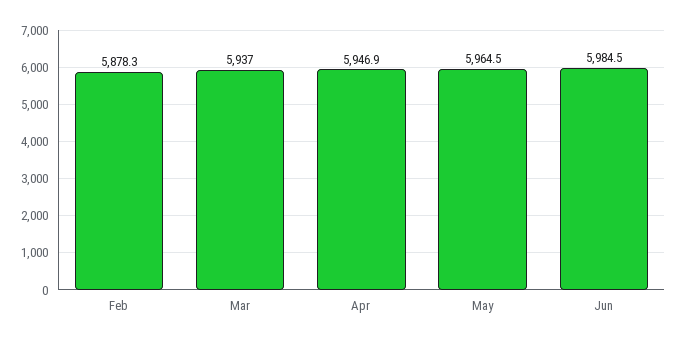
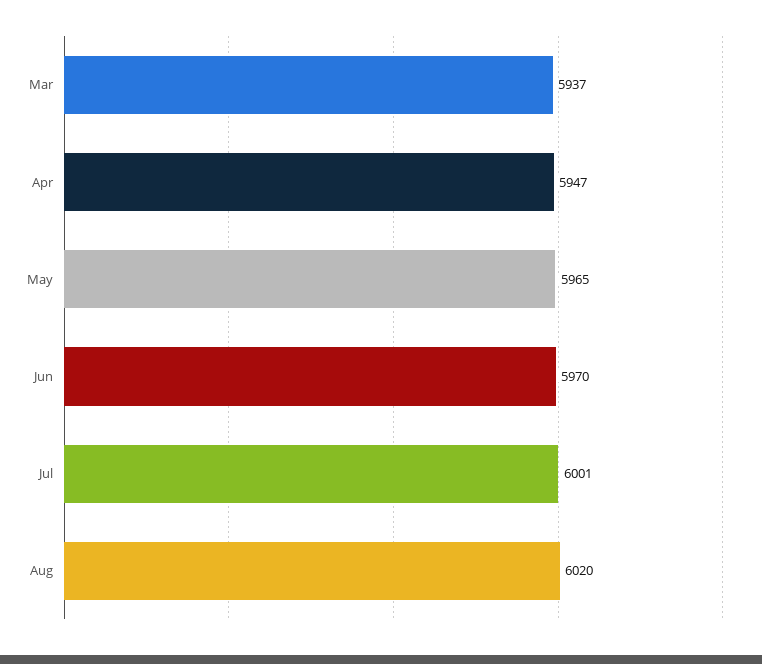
Feb: 5878.3 -> none
Jun: 5984.5 -> 5970
Jul: none -> 6001
Aug: none -> 6020

